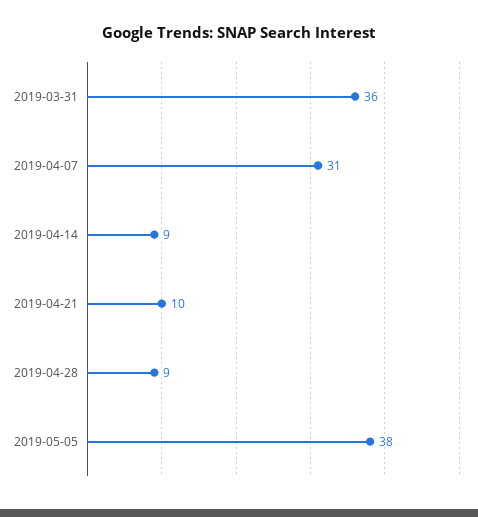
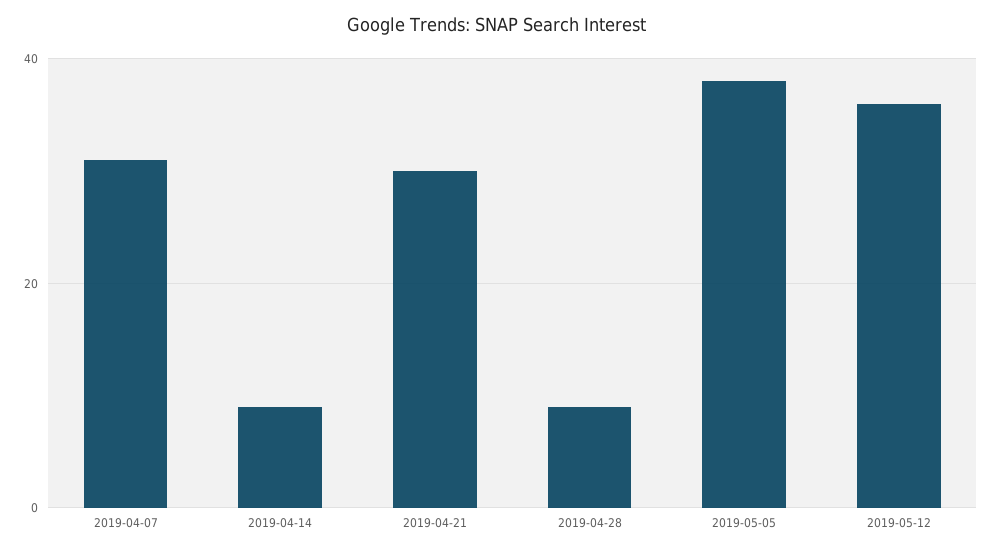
2019-03-31: 36 -> none
2019-04-21: 10 -> 30
2019-05-12: none -> 35

